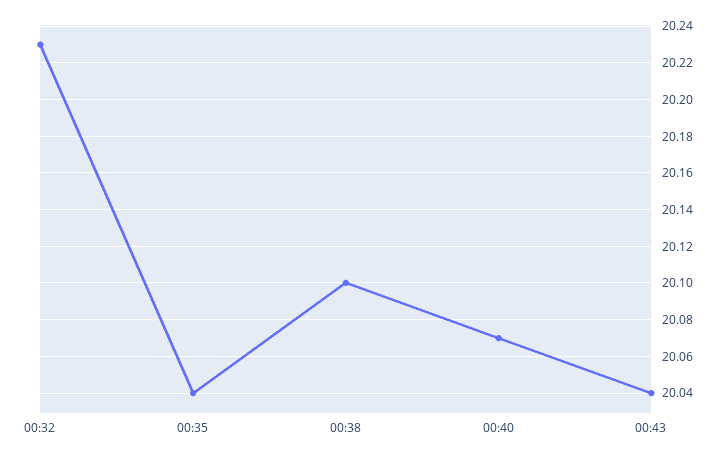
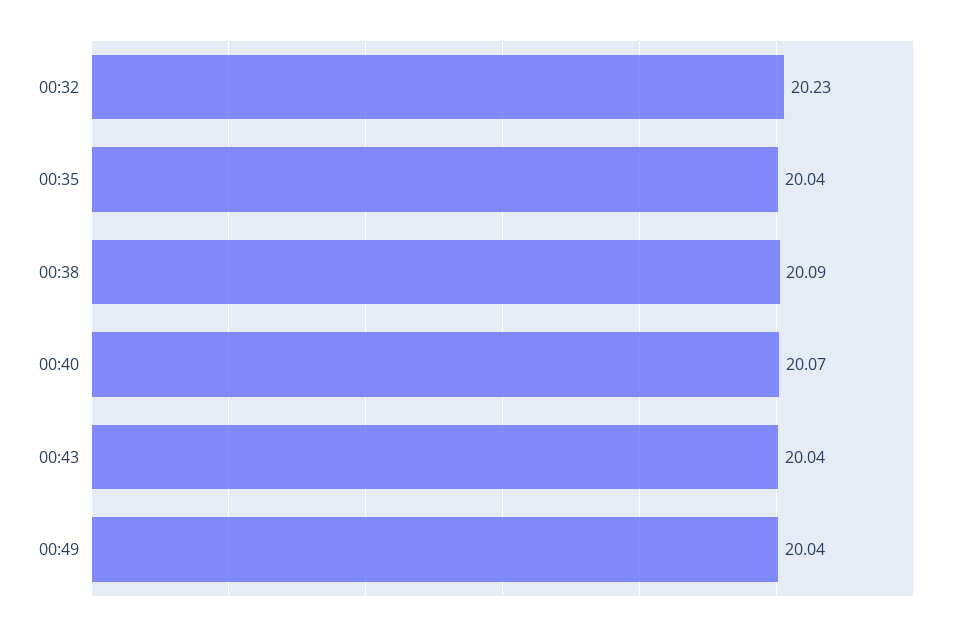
00:38: 20.1 -> 20.09
00:49: none -> 20.04

